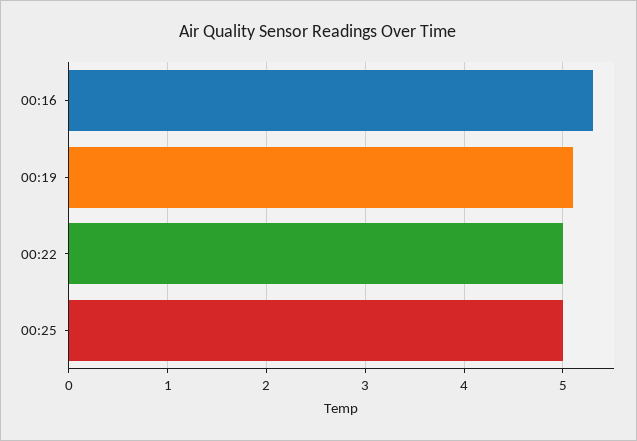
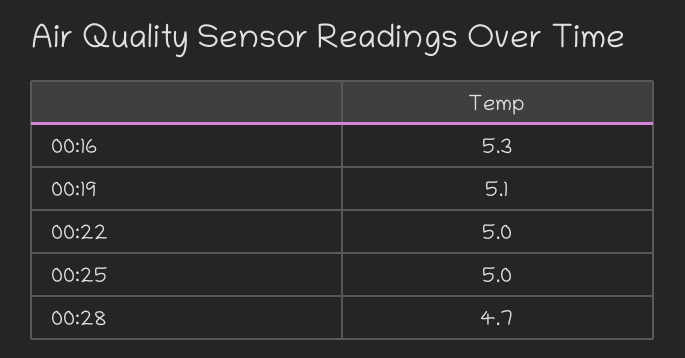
00:28: none -> 4.7

